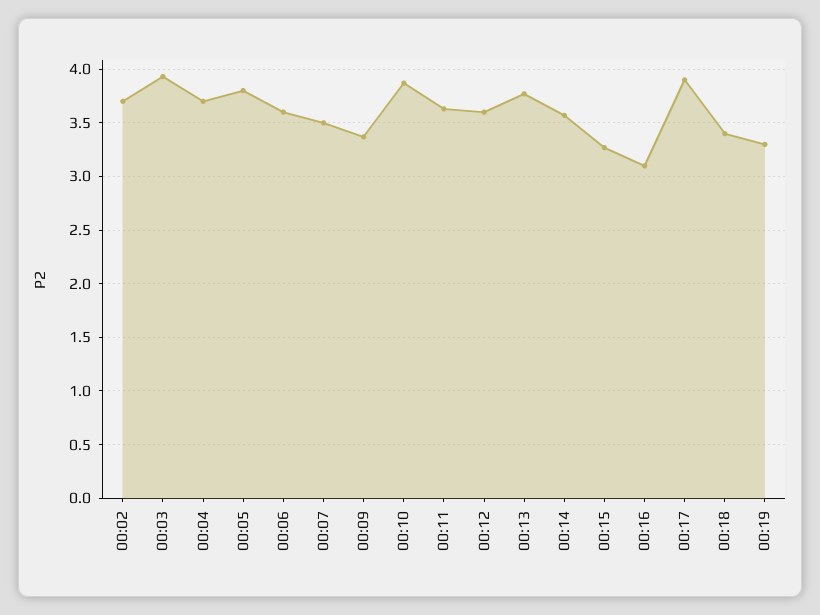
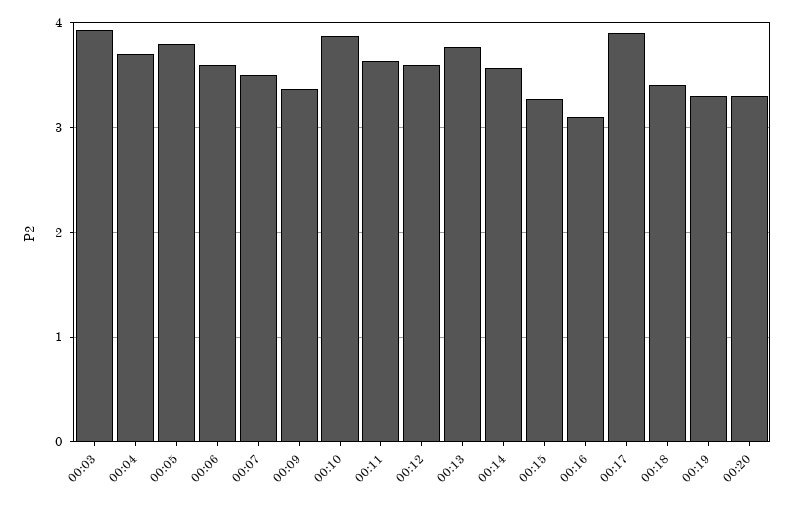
00:02: 3.7 -> none
00:20: none -> 3.3

